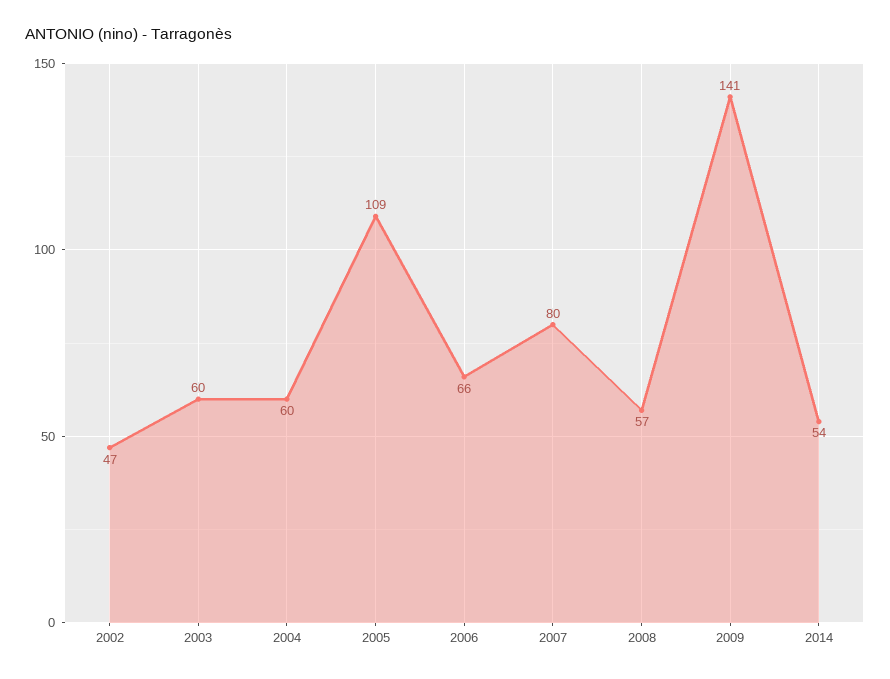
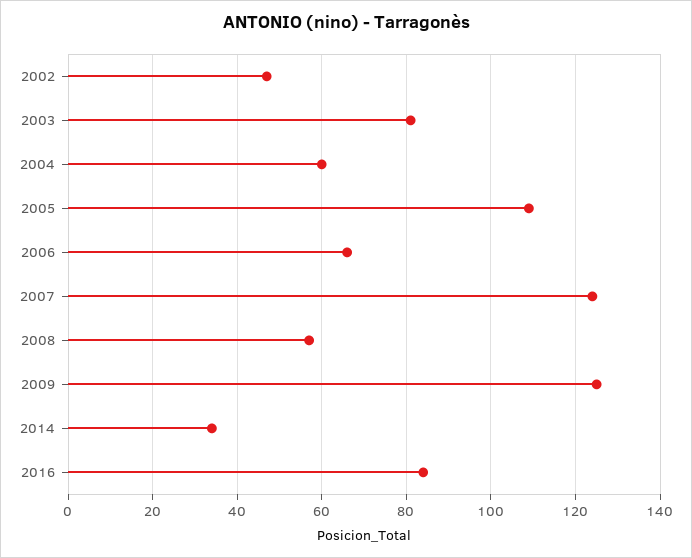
2003: 60 -> 80
2007: 80 -> 125
2009: 141 -> 125
2014: 54 -> 35
2016: none -> 85

